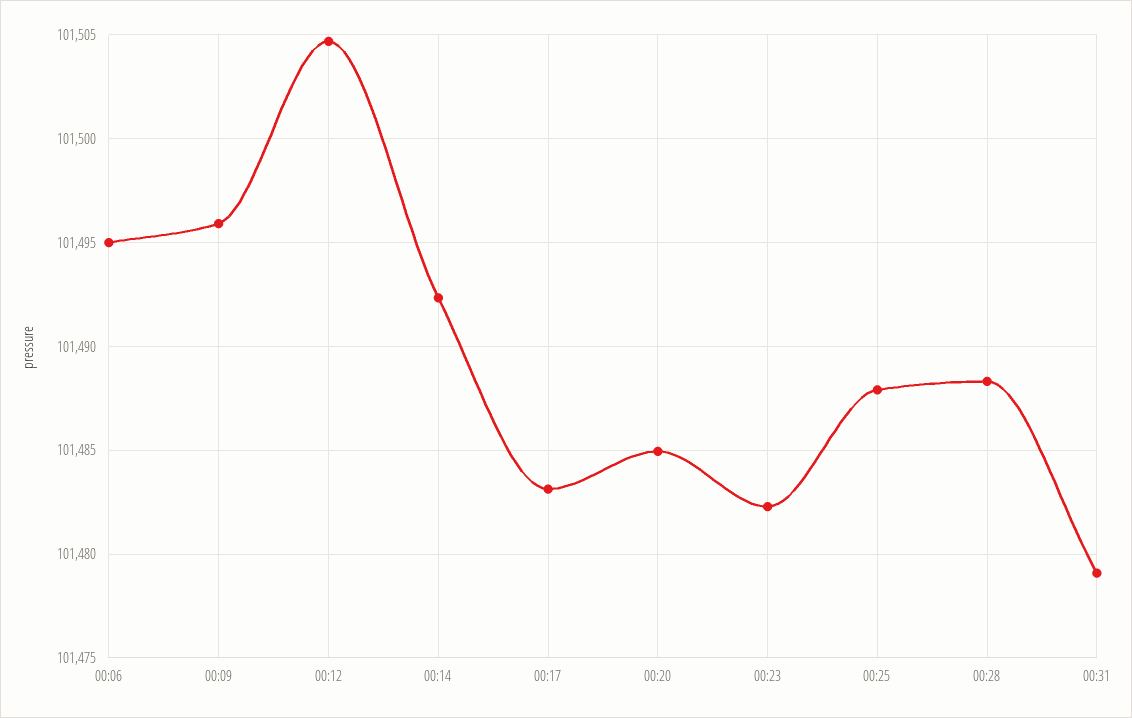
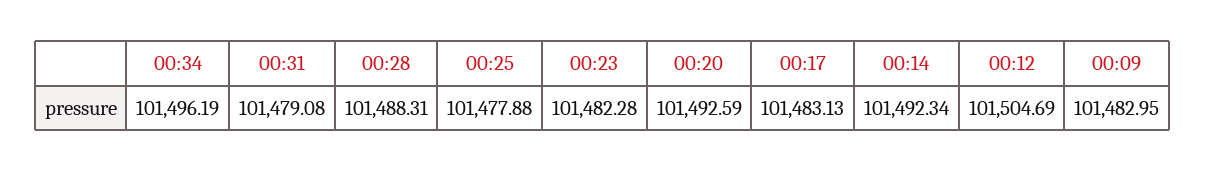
00:06: 101495 -> none
00:09: 101496 -> 101482.95
00:20: 101485 -> 101492.59
00:25: 101488 -> 101477.88
00:34: none -> 101496.19

